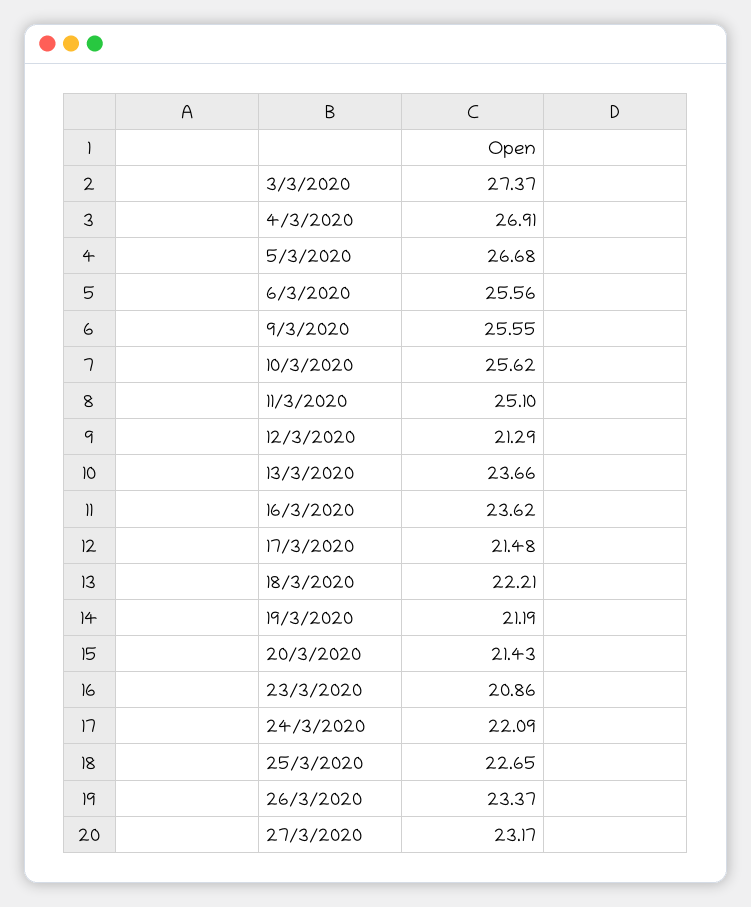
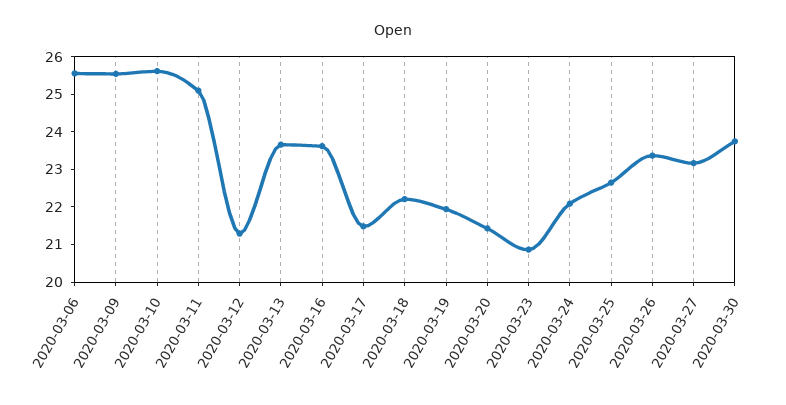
3/3/2020: 27.37 -> none
4/3/2020: 26.91 -> none
5/3/2020: 26.68 -> none
19/3/2020: 21.19 -> 22
2020-03-30: none -> 23.75

